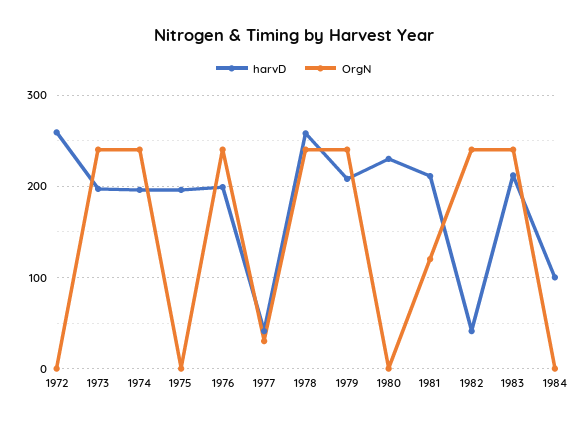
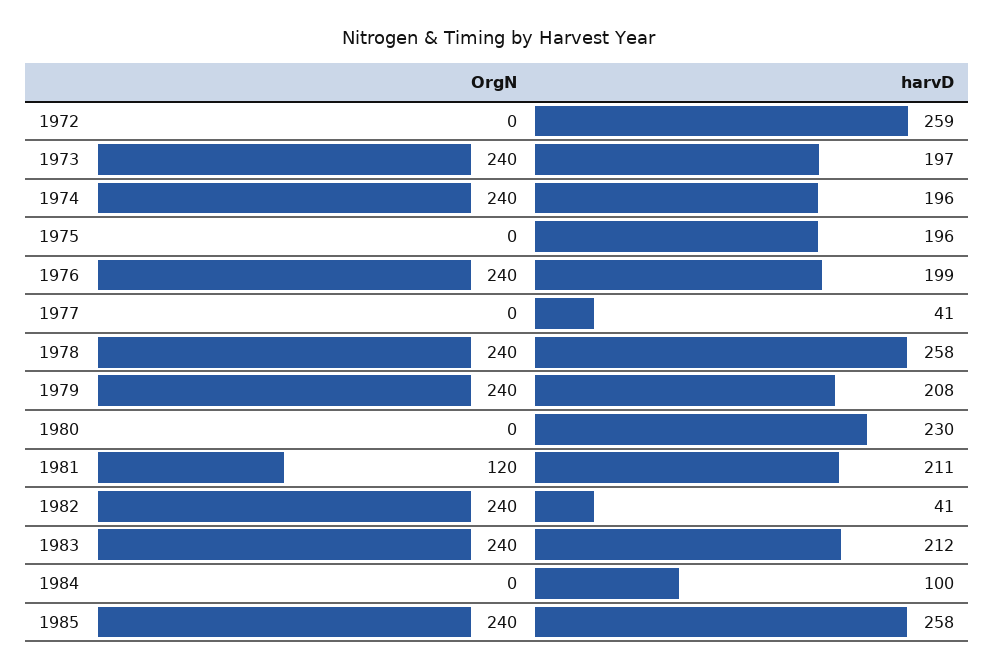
OrgN, 1977: 30 -> 0
OrgN, 1985: none -> 240
harvD, 1985: none -> 258

